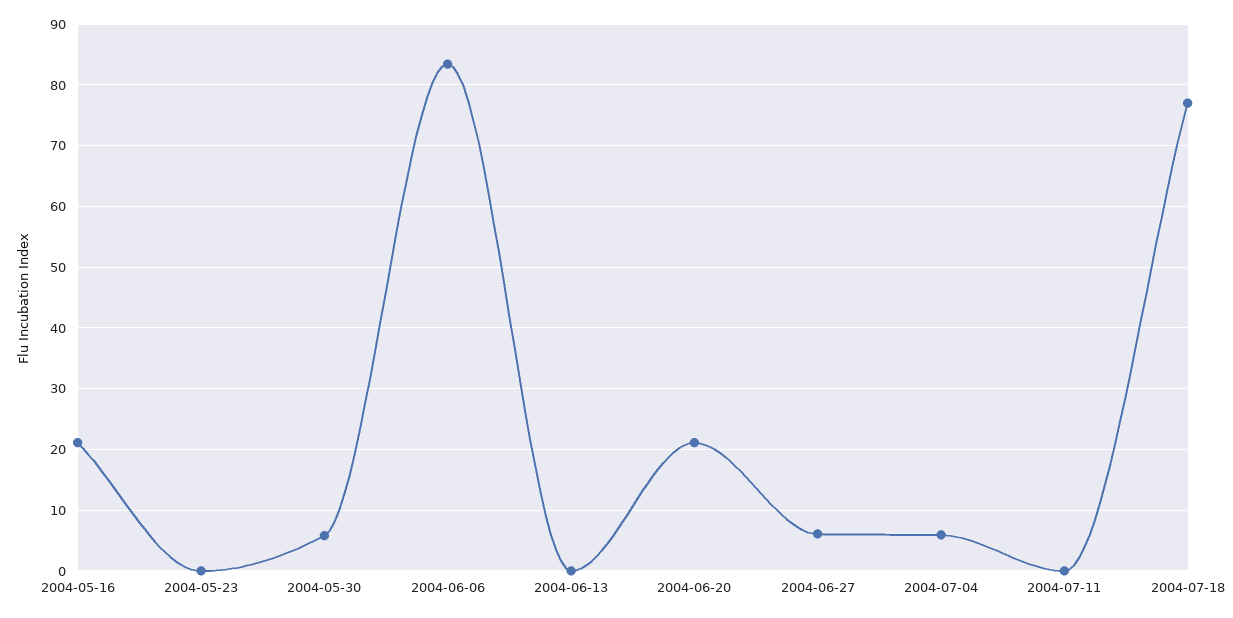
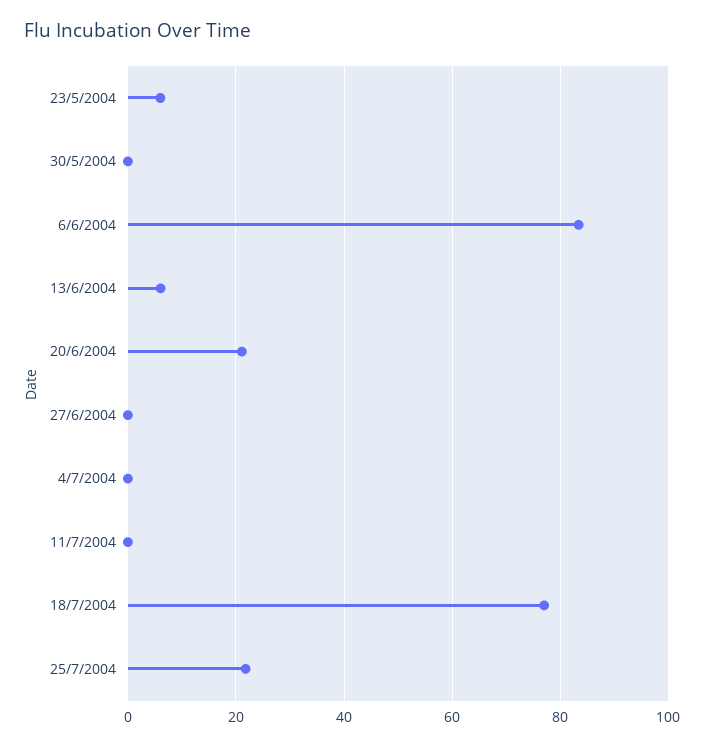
2004-05-16: 21 -> none
2004-05-23: 0 -> 6
2004-05-30: 6 -> 0
2004-06-13: 0 -> 6
2004-06-27: 6 -> 0
2004-07-04: 6 -> 0
25/7/2004: none -> 22

